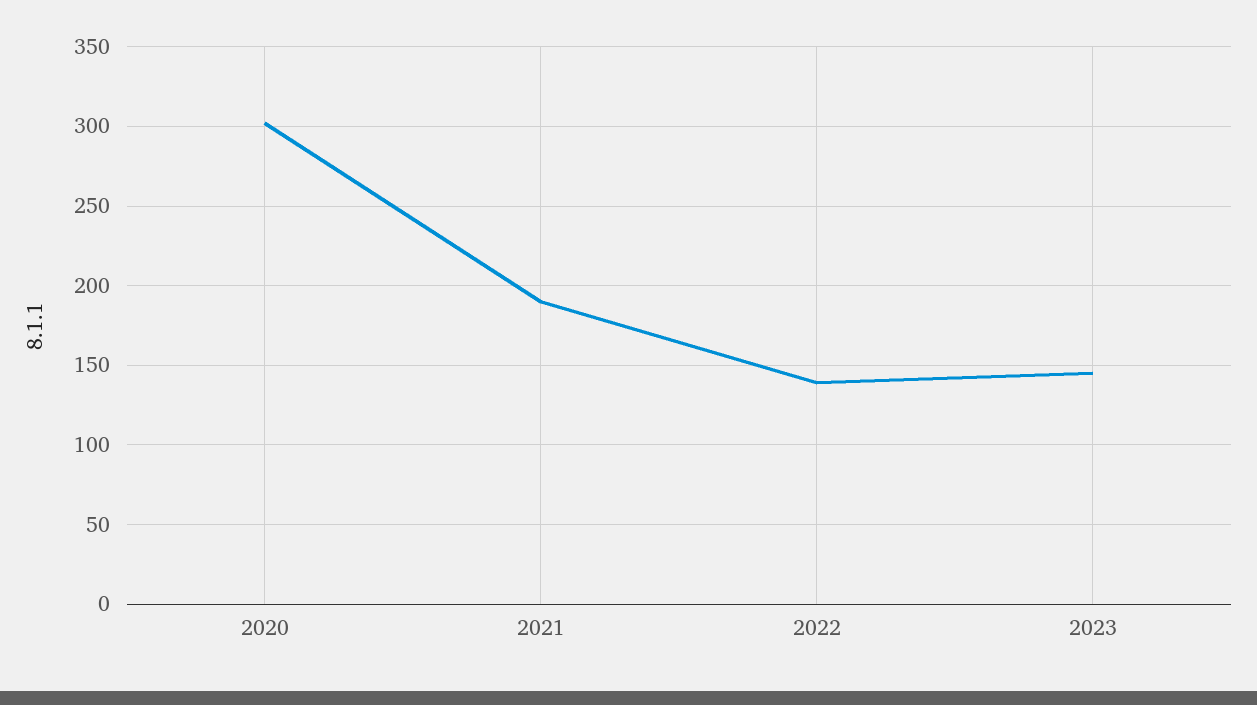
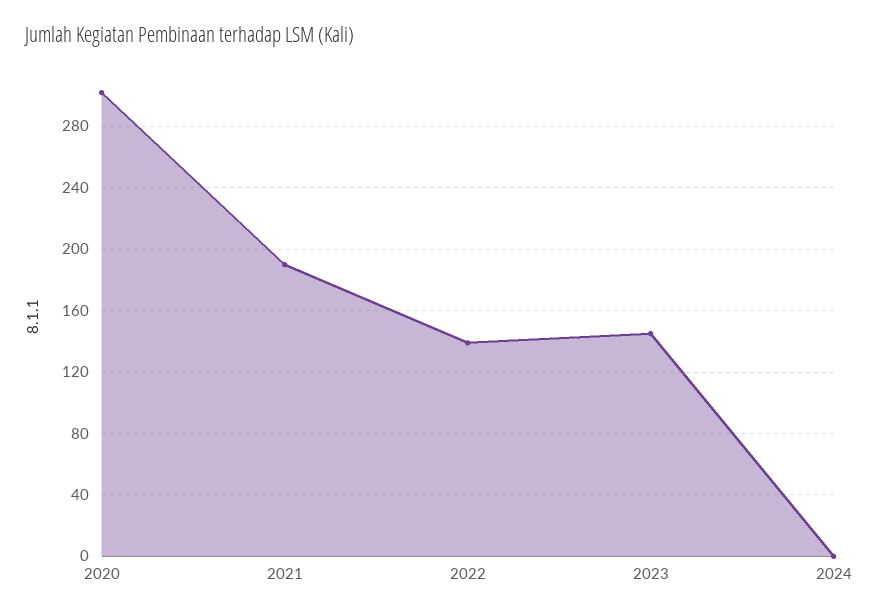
2024: none -> 0

